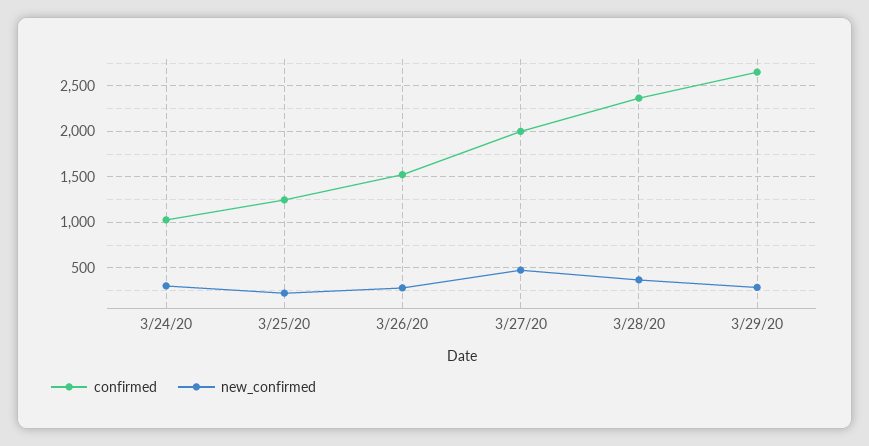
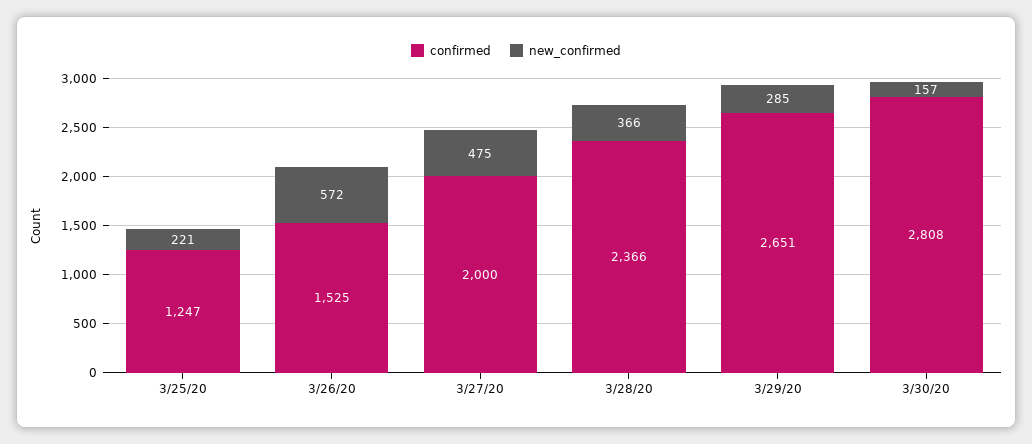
confirmed, 3/24/20: 1000 -> none
new_confirmed, 3/24/20: 300 -> none
new_confirmed, 3/26/20: 300 -> 572
confirmed, 3/30/20: none -> 2808
new_confirmed, 3/30/20: none -> 157

